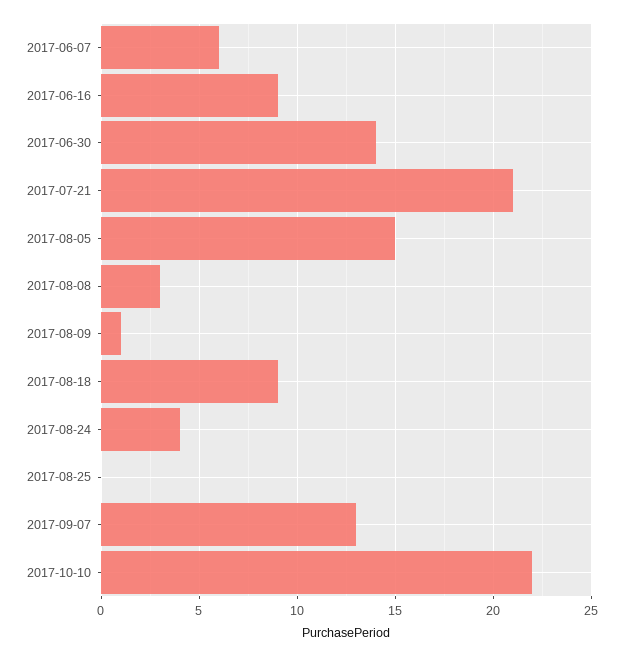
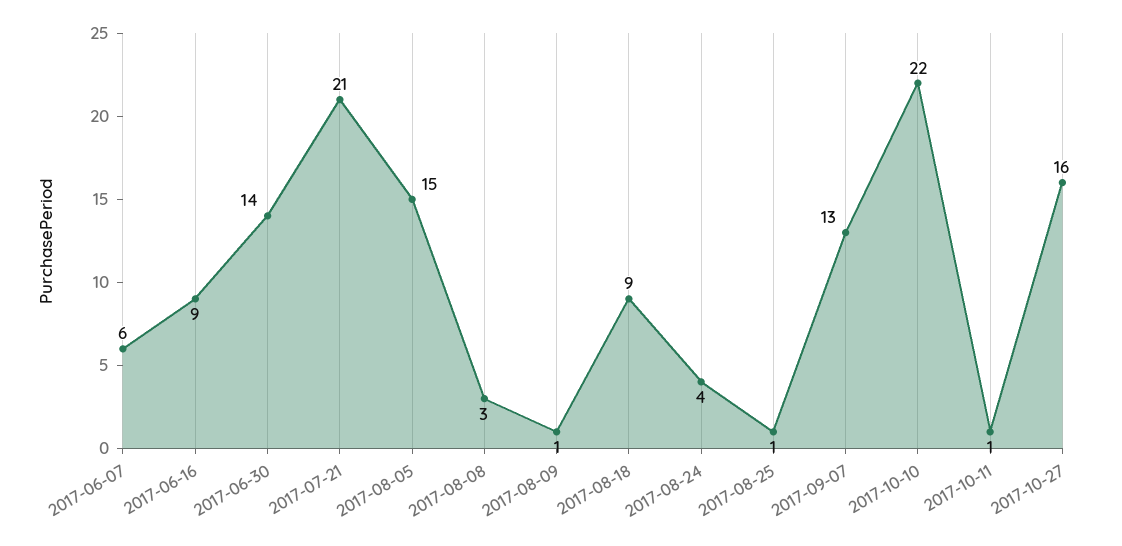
2017-08-25: 0 -> 1
2017-10-11: none -> 1
2017-10-27: none -> 16

